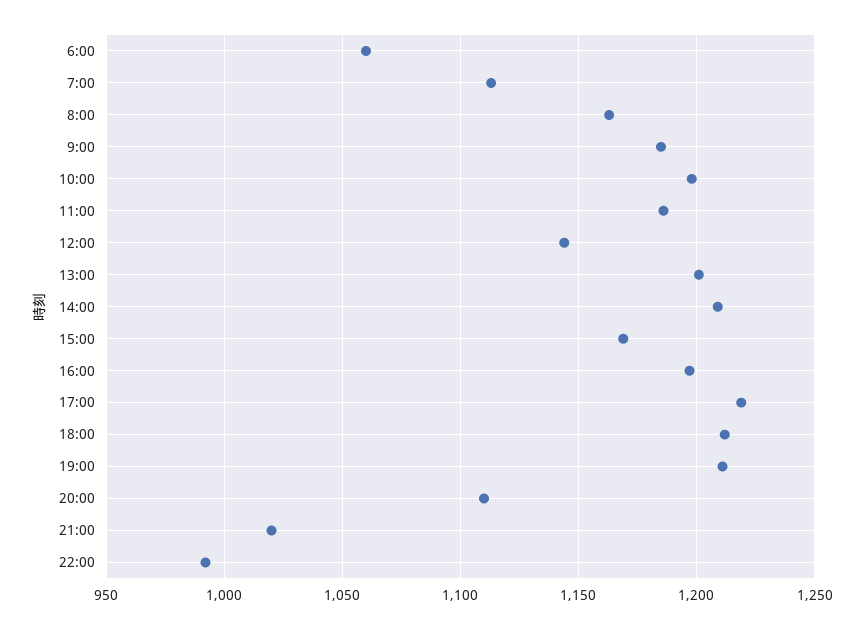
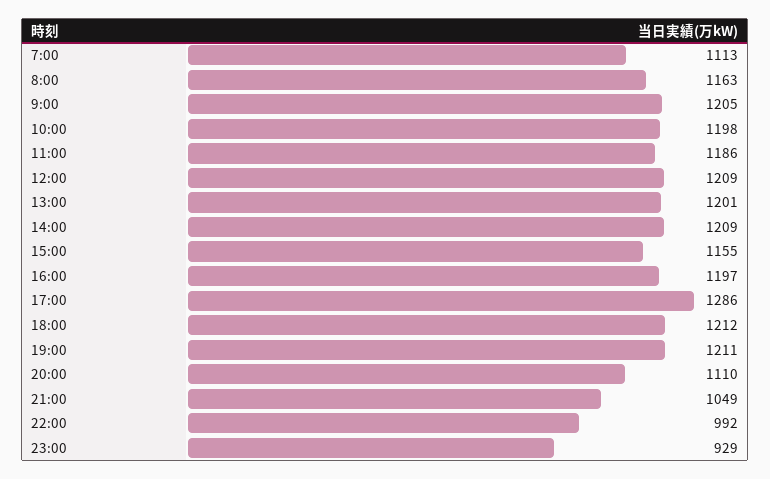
6:00: 1060 -> none
9:00: 1185 -> 1205
12:00: 1145 -> 1209
15:00: 1170 -> 1155
17:00: 1220 -> 1286
21:00: 1020 -> 1049
23:00: none -> 929

